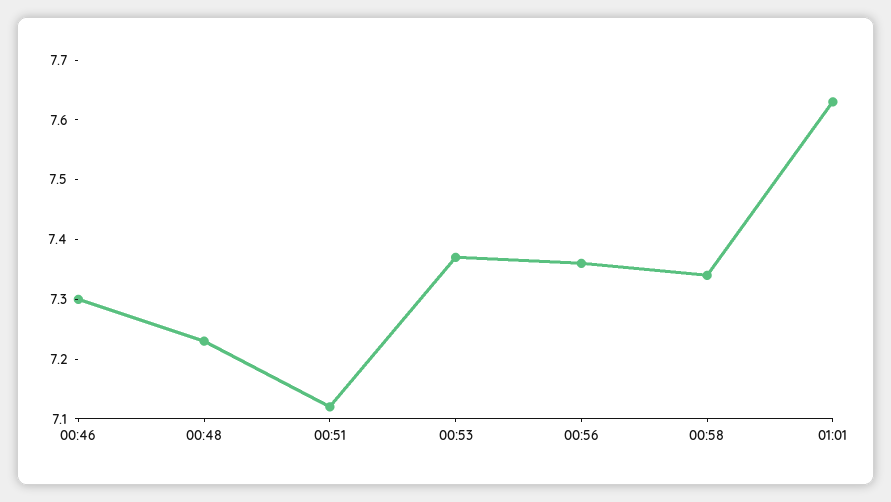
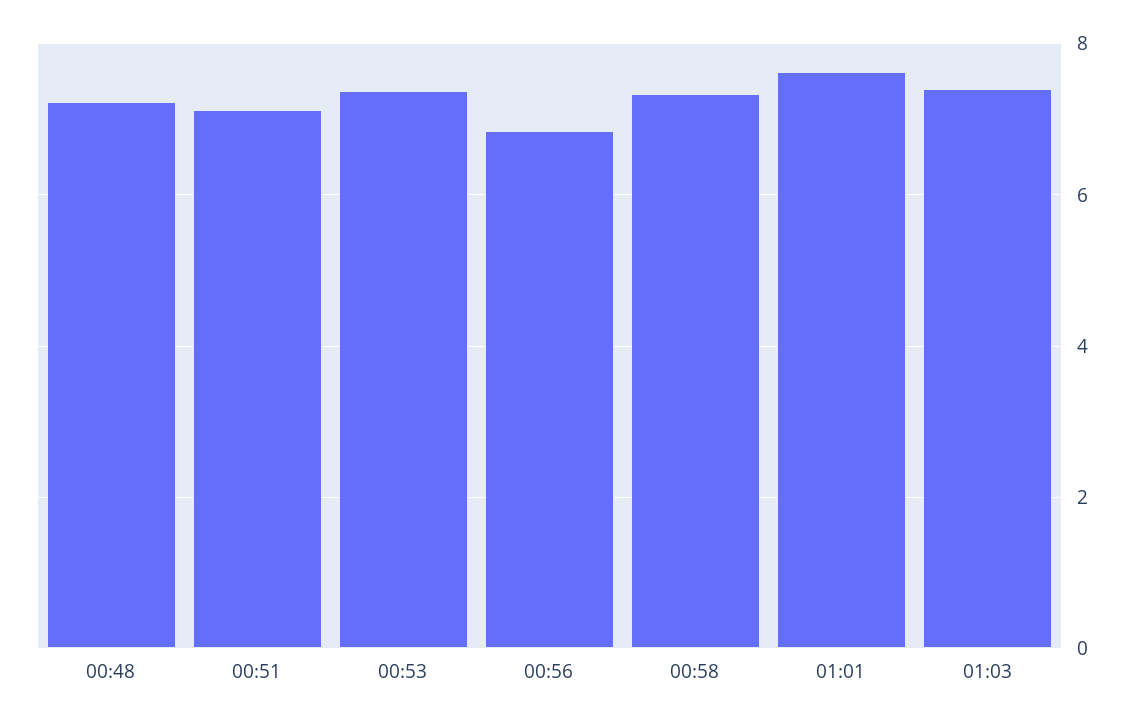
00:46: 7.3 -> none
00:56: 7.35 -> 6.8
01:03: none -> 7.4

